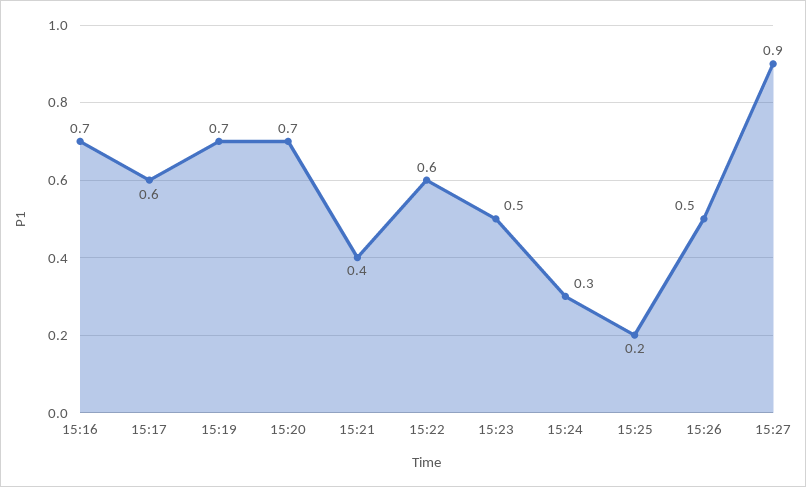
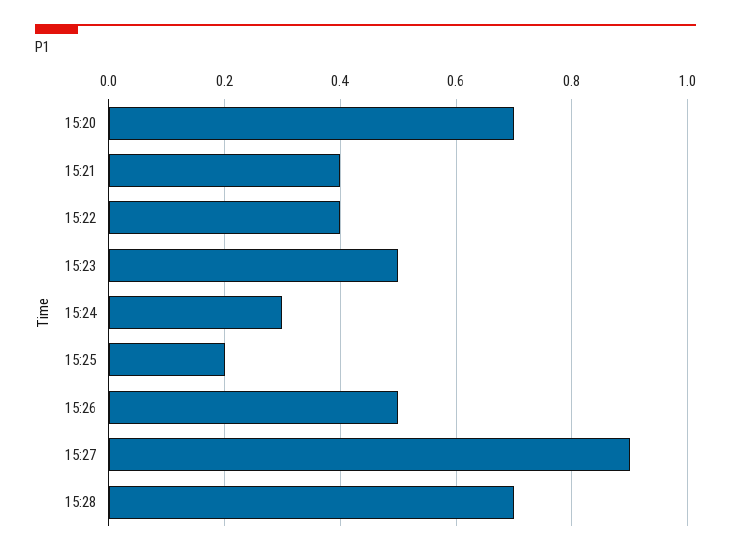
15:16: 0.7 -> none
15:17: 0.6 -> none
15:19: 0.7 -> none
15:22: 0.6 -> 0.4
15:28: none -> 0.7

